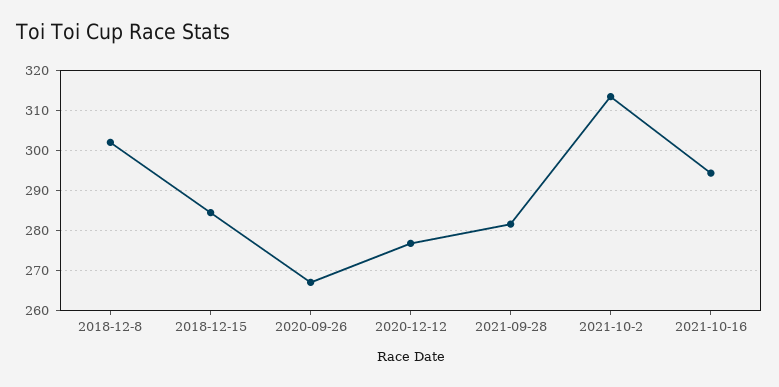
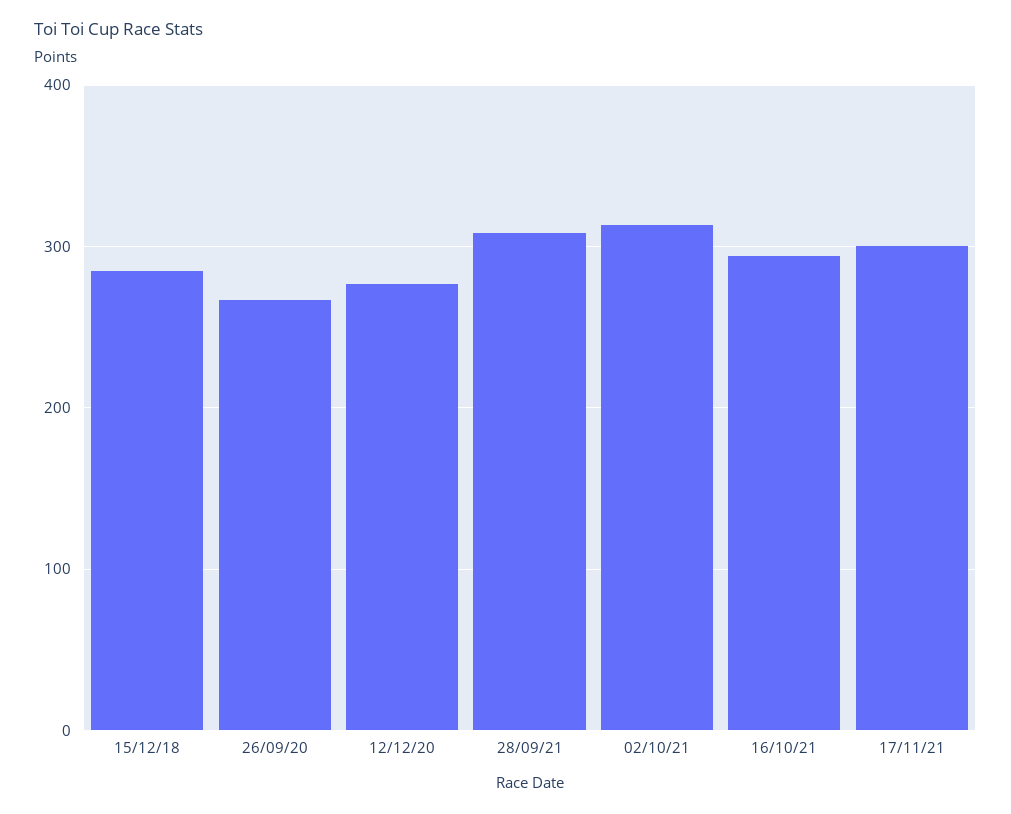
2018-12-8: 302 -> none
2021-09-28: 282 -> 310
17/11/21: none -> 300

